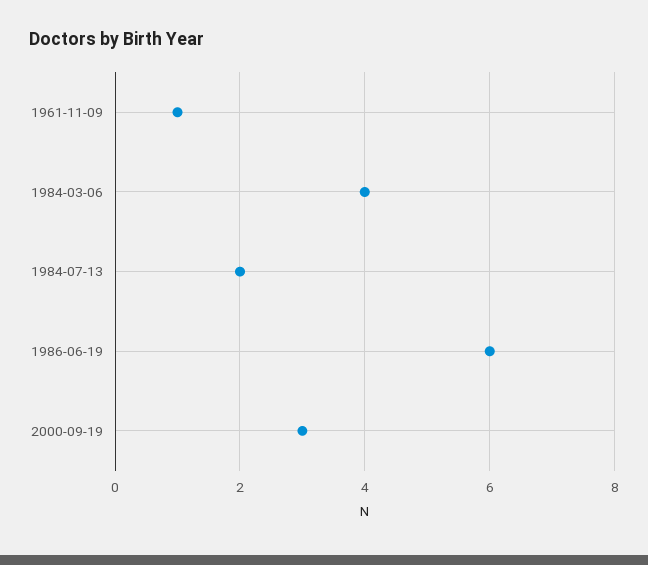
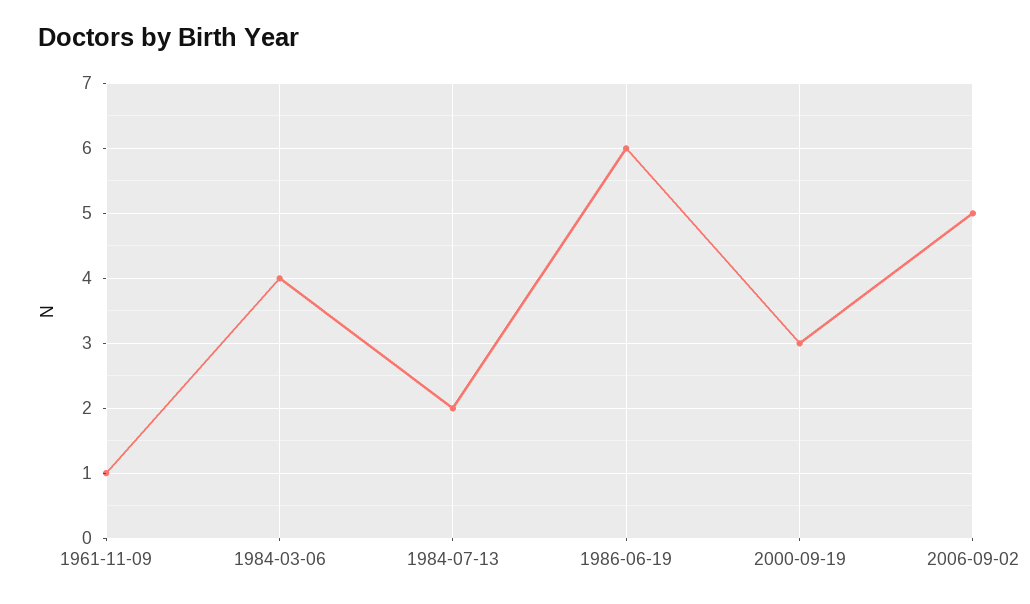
2006-09-02: none -> 5

